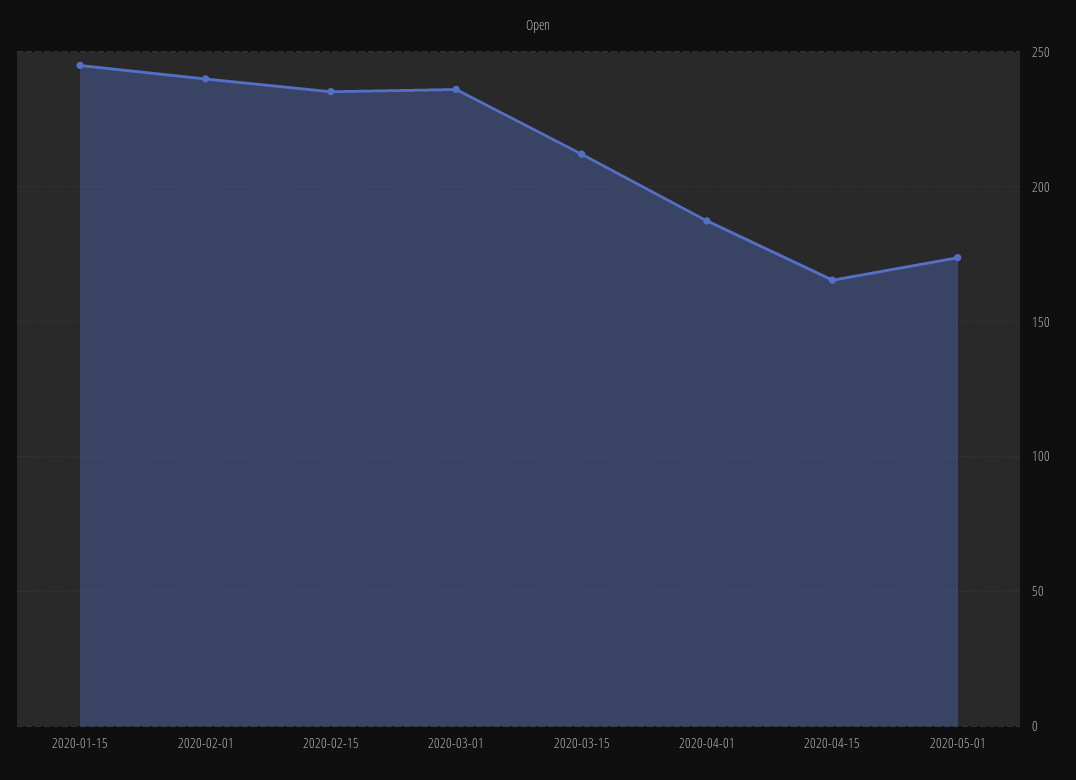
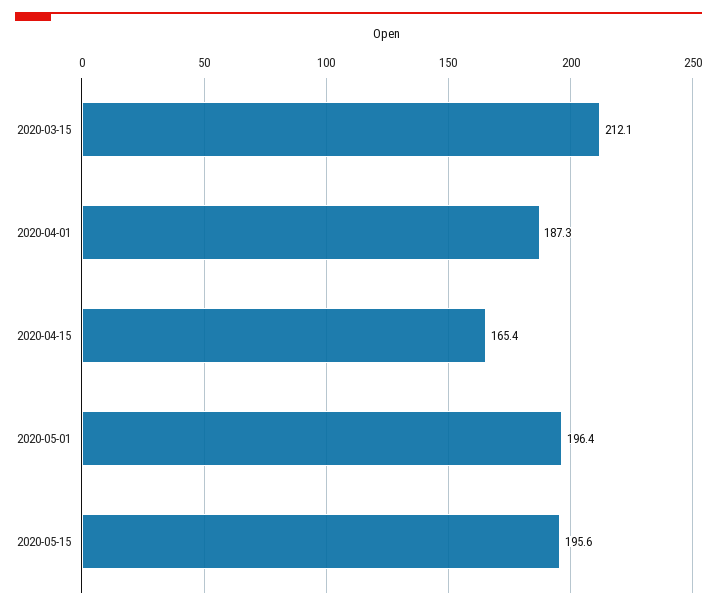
2020-01-15: 245 -> none
2020-02-01: 240 -> none
2020-02-15: 235 -> none
2020-03-01: 235 -> none
2020-05-01: 175 -> 196.4
2020-05-15: none -> 195.6

